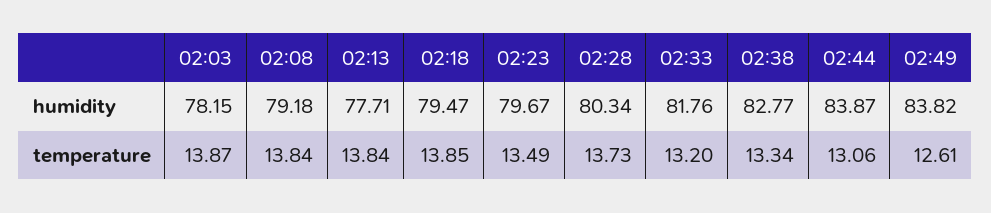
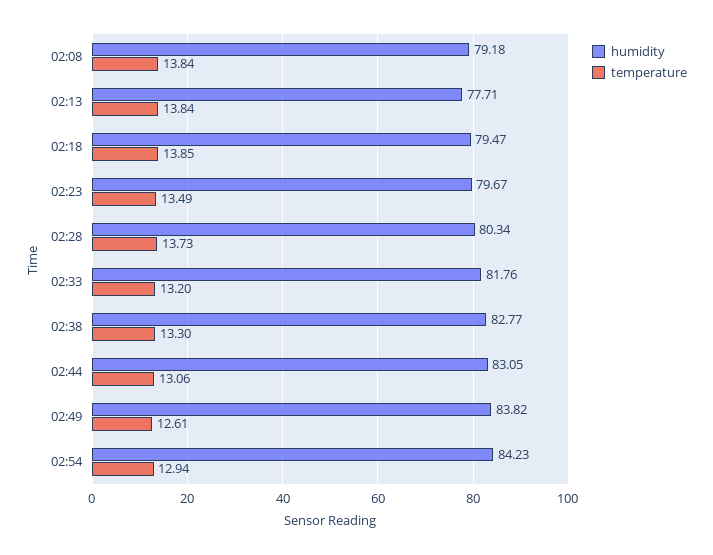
humidity, 02:03: 78.15 -> none
humidity, 02:44: 83.87 -> 83.05
temperature, 02:03: 13.87 -> none
temperature, 02:38: 13.34 -> 13.3
humidity, 02:54: none -> 84.23
temperature, 02:54: none -> 12.94

